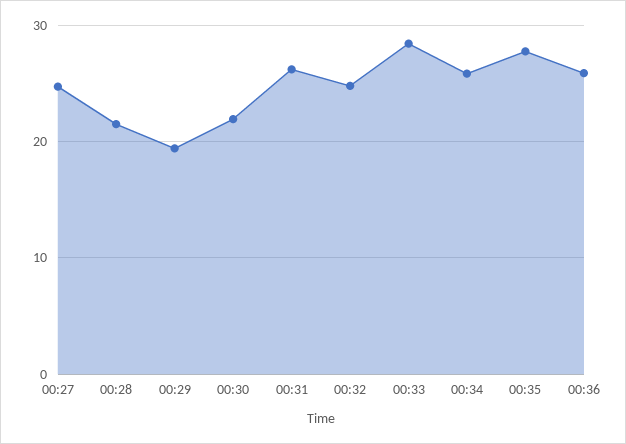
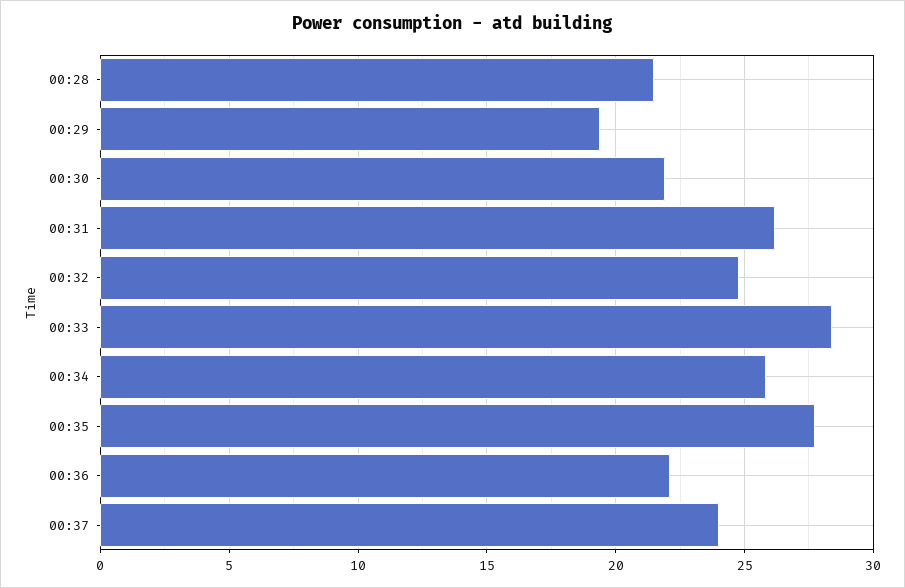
00:27: 25 -> none
00:36: 26 -> 22
00:37: none -> 24

